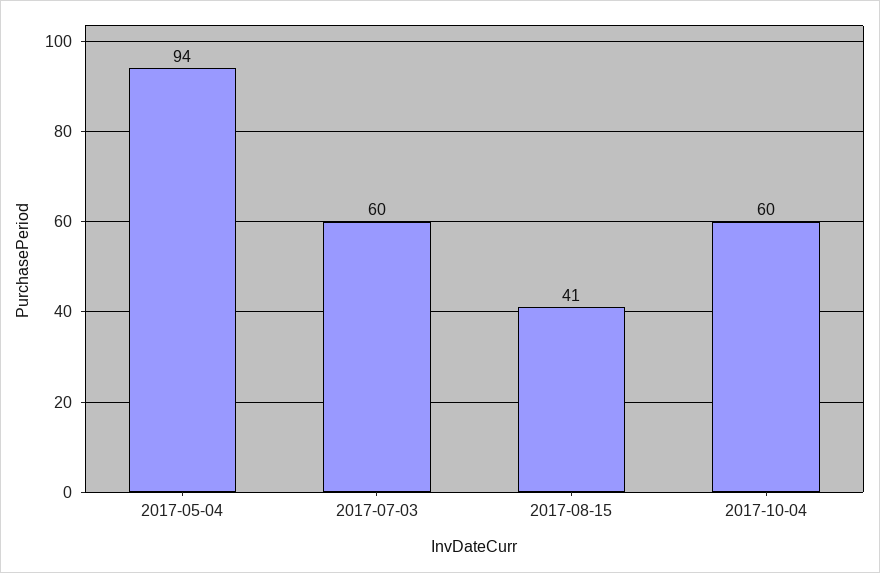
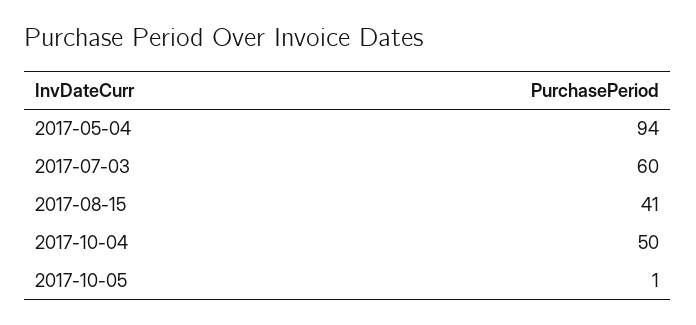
2017-10-04: 60 -> 50
2017-10-05: none -> 1

